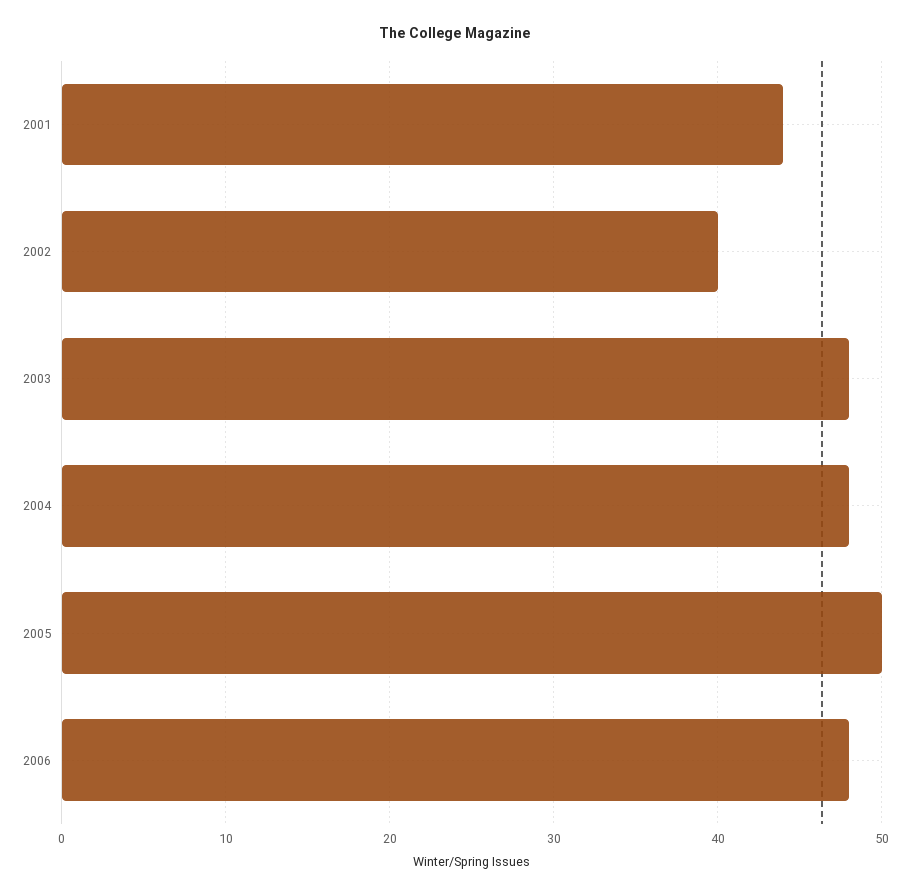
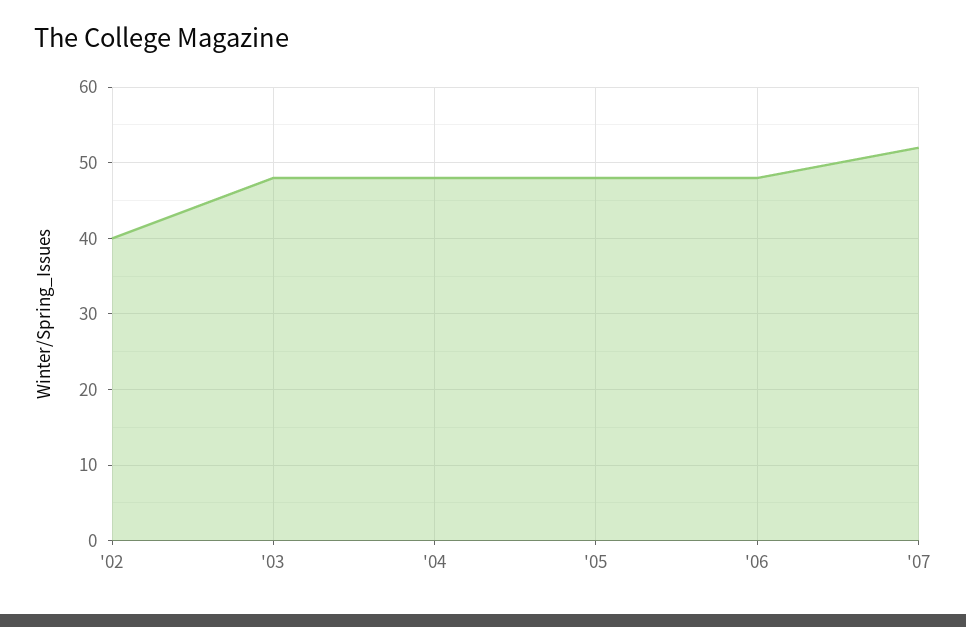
2001: 44 -> none
2005: 50 -> 48
'07: none -> 52

